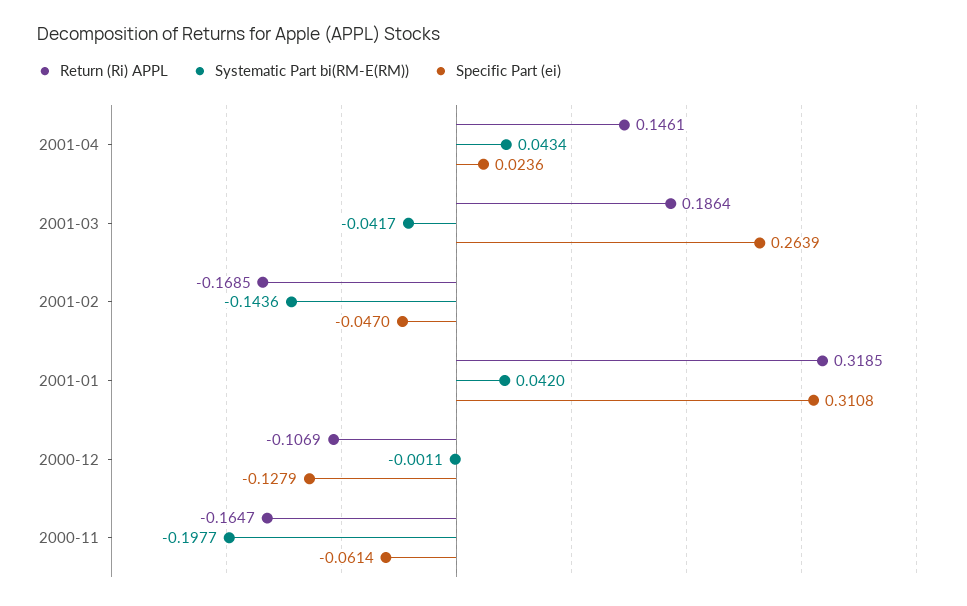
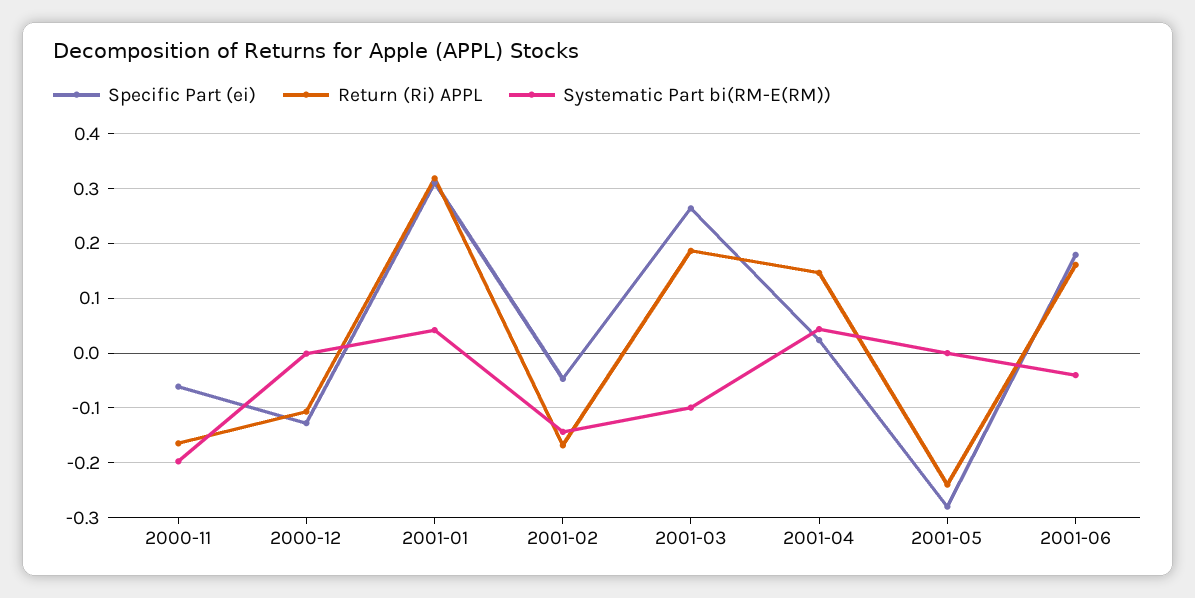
Systematic Part bi(RM-E(RM)), 2001-03: -0.0417 -> -0.1
Specific Part (ei), 2001-05: none -> -0.28
Return (Ri) APPL, 2001-05: none -> -0.24
Systematic Part bi(RM-E(RM)), 2001-05: none -> 0
Specific Part (ei), 2001-06: none -> 0.18
Return (Ri) APPL, 2001-06: none -> 0.16
Systematic Part bi(RM-E(RM)), 2001-06: none -> -0.04

